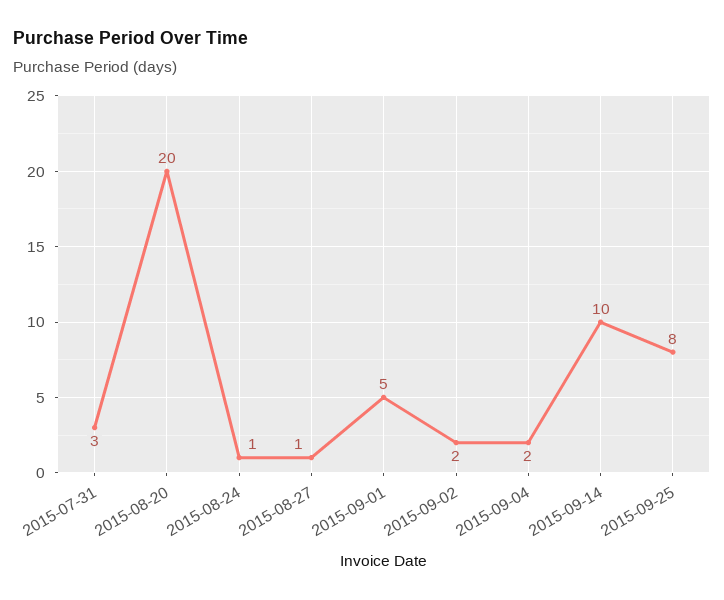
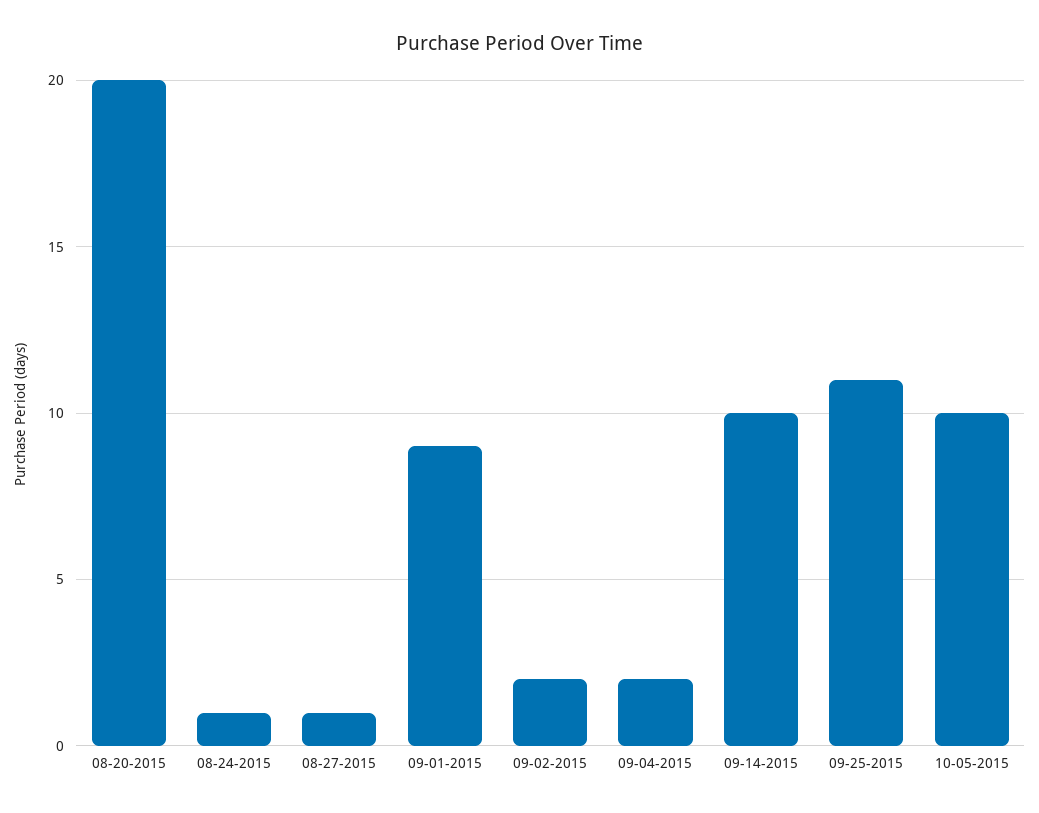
2015-07-31: 3 -> none
2015-09-01: 5 -> 9
2015-09-25: 8 -> 11
10-05-2015: none -> 10

